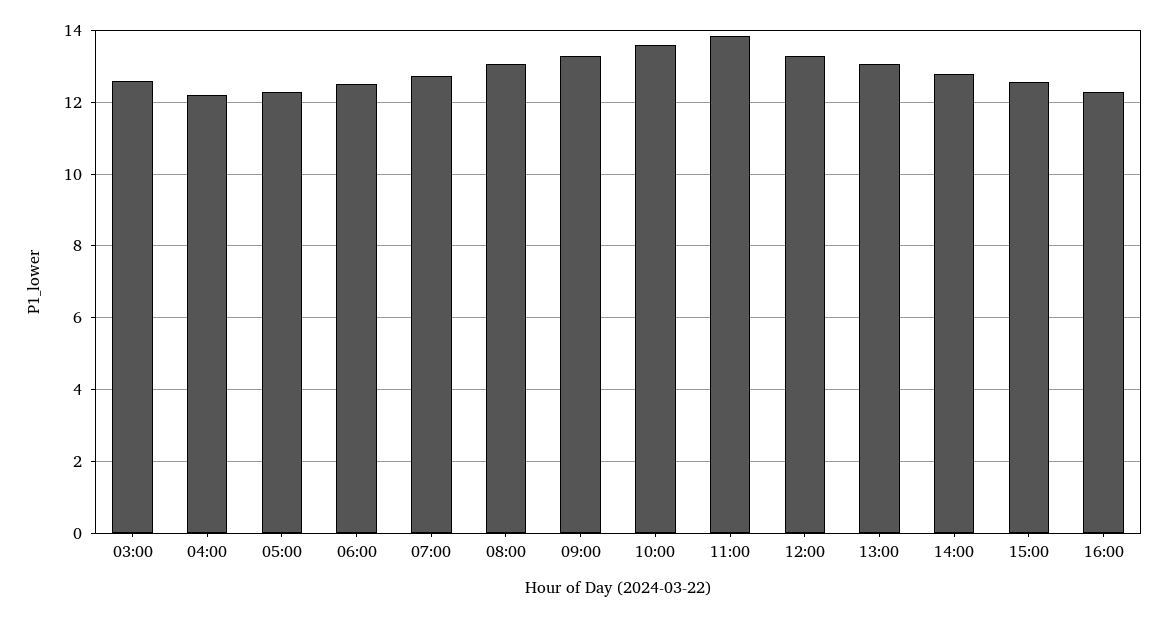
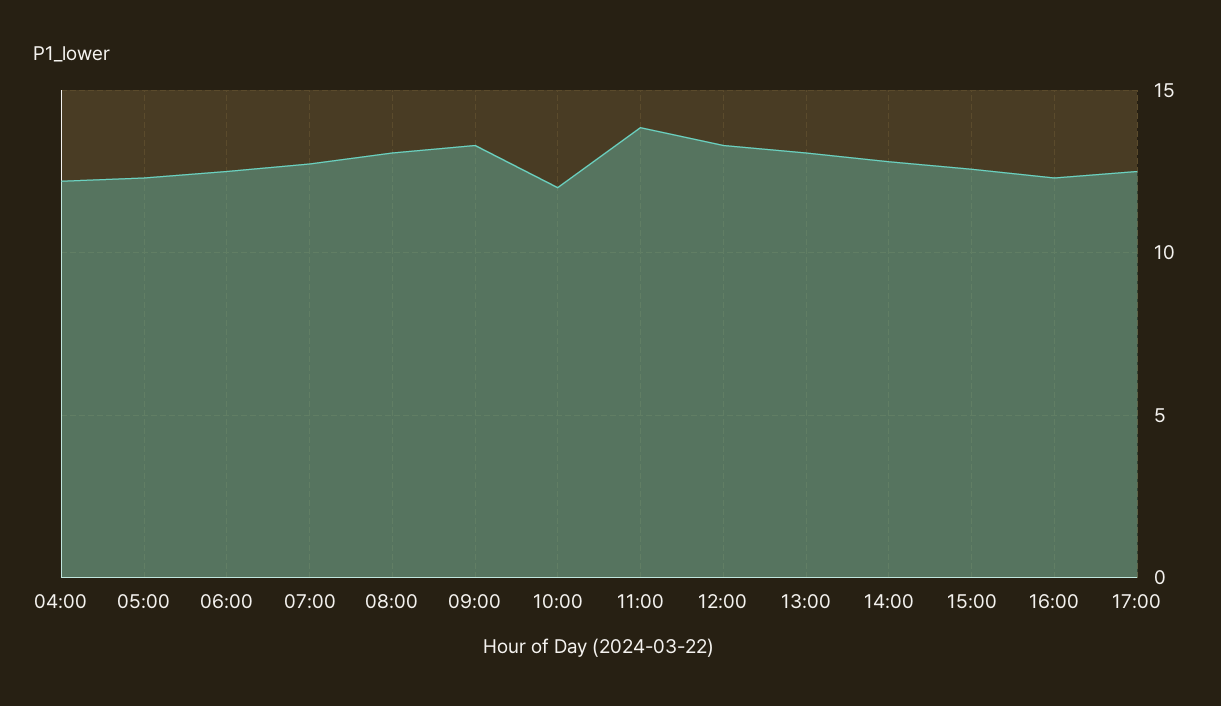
03:00: 12.6 -> none
10:00: 13.6 -> 12
17:00: none -> 12.5

